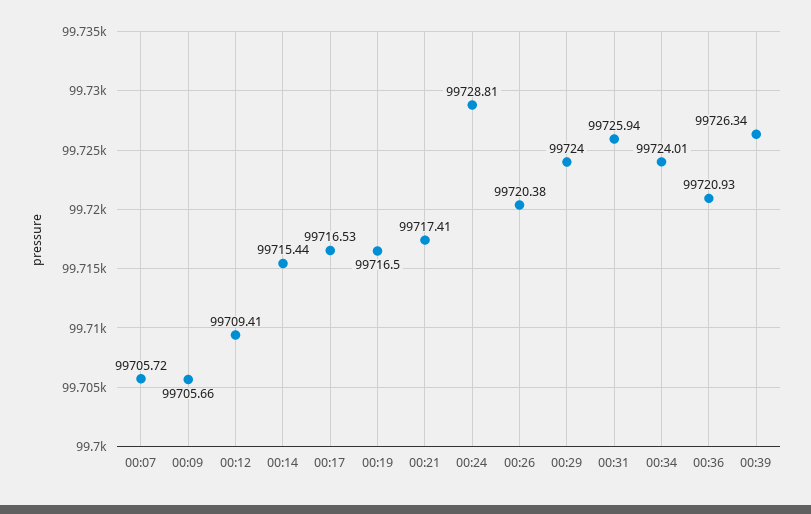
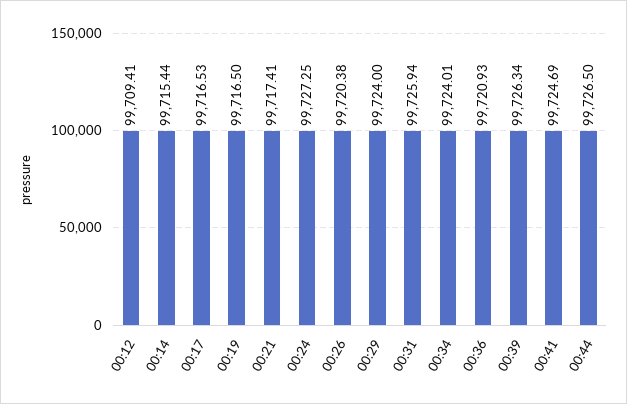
00:07: 99705.72 -> none
00:09: 99705.66 -> none
00:24: 99728.81 -> 99727.25
00:41: none -> 99724.69
00:44: none -> 99726.5

